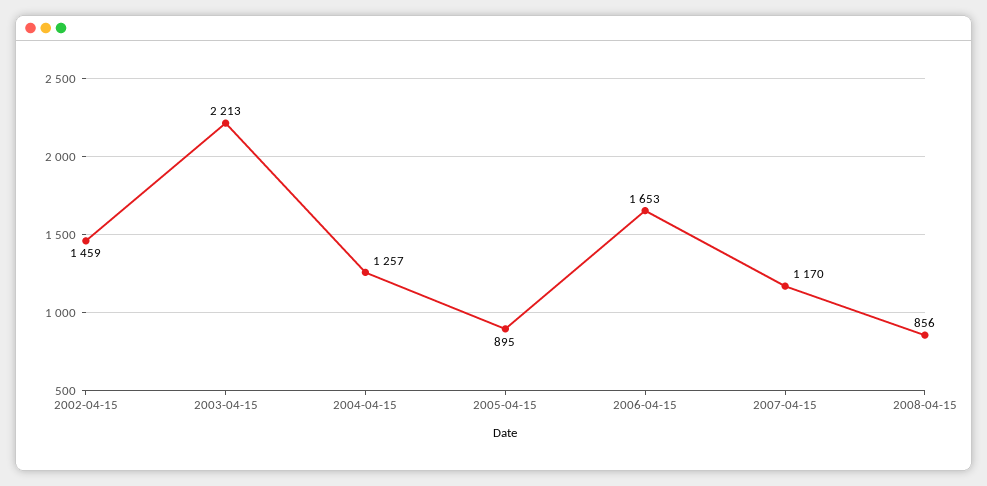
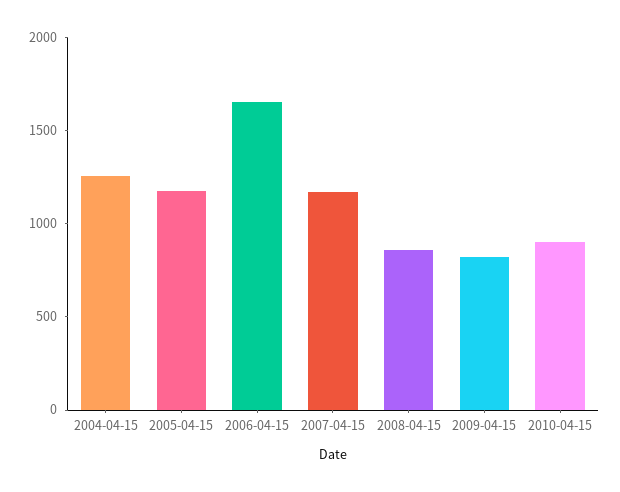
2002-04-15: 1459 -> none
2003-04-15: 2213 -> none
2005-04-15: 895 -> 1200
2009-04-15: none -> 800
2010-04-15: none -> 900

